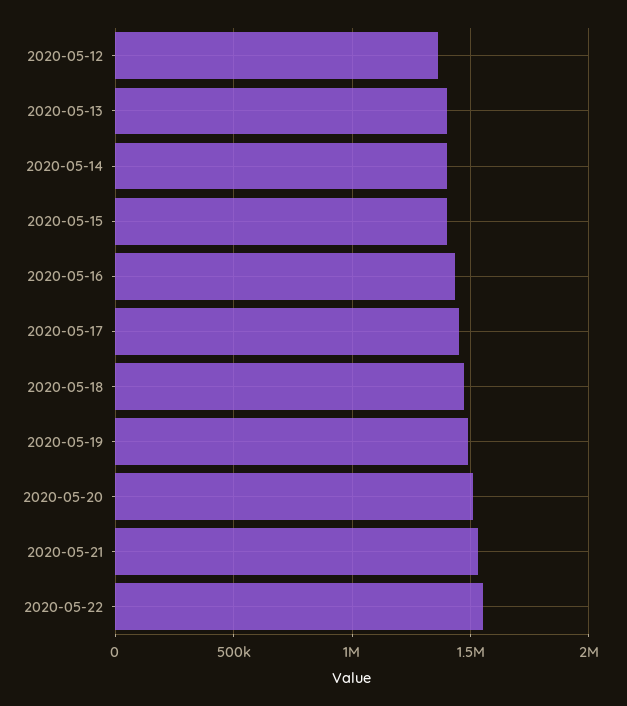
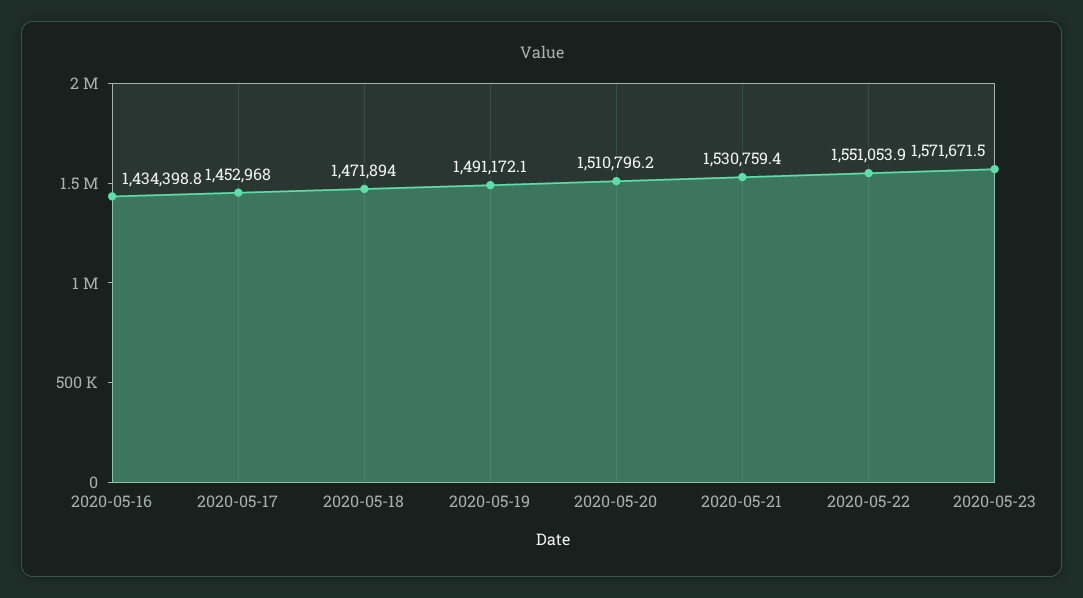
2020-05-12: 1350000 -> none
2020-05-13: 1400000 -> none
2020-05-14: 1400000 -> none
2020-05-15: 1400000 -> none
2020-05-23: none -> 1571671.5

